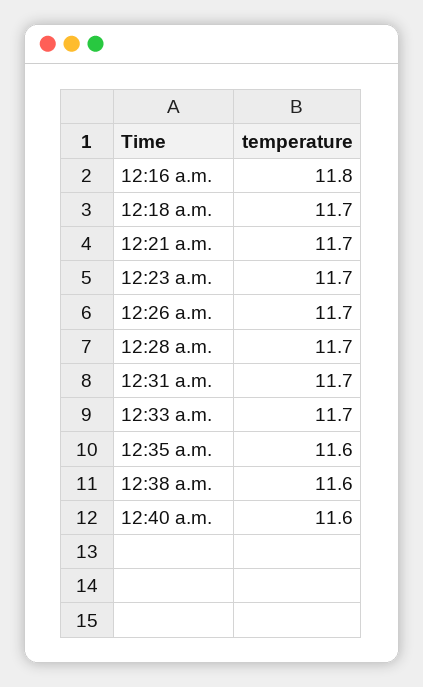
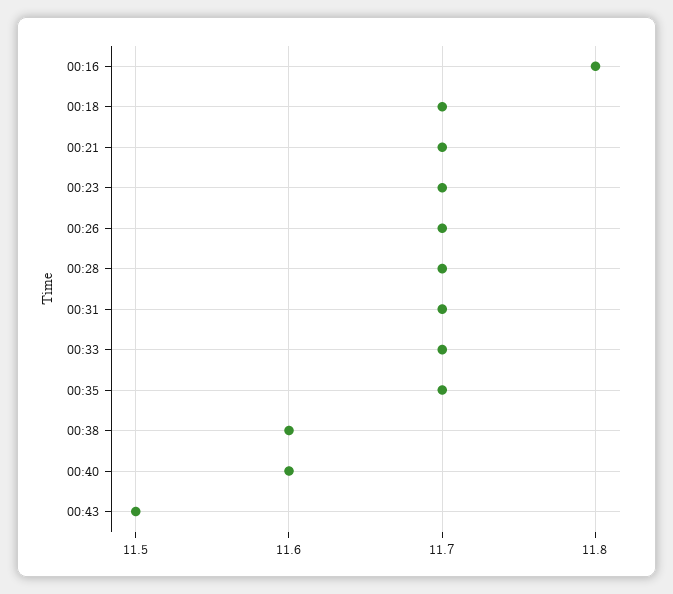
12:35 a.m.: 11.6 -> 11.7
00:43: none -> 11.5

